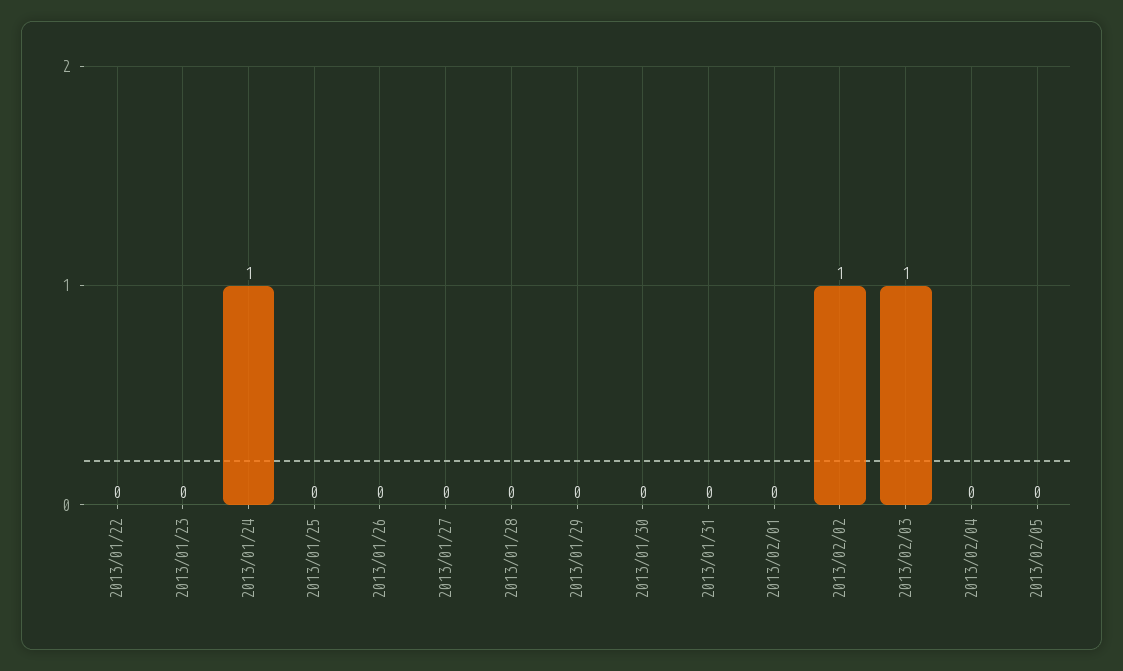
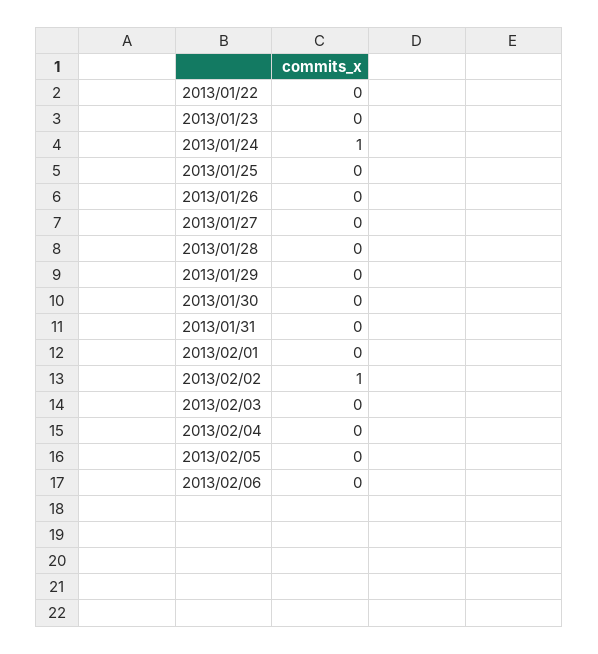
2013/02/03: 1 -> 0
2013/02/06: none -> 0

